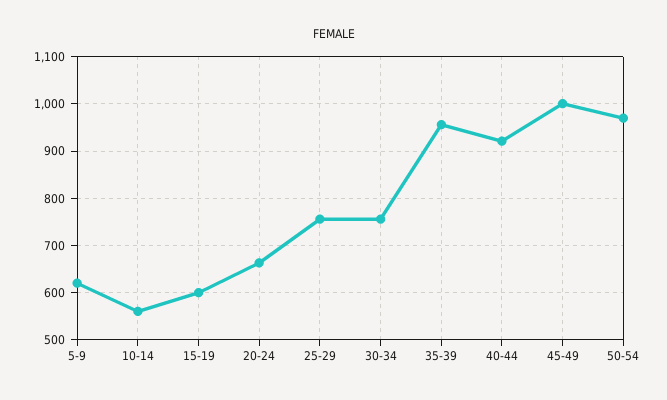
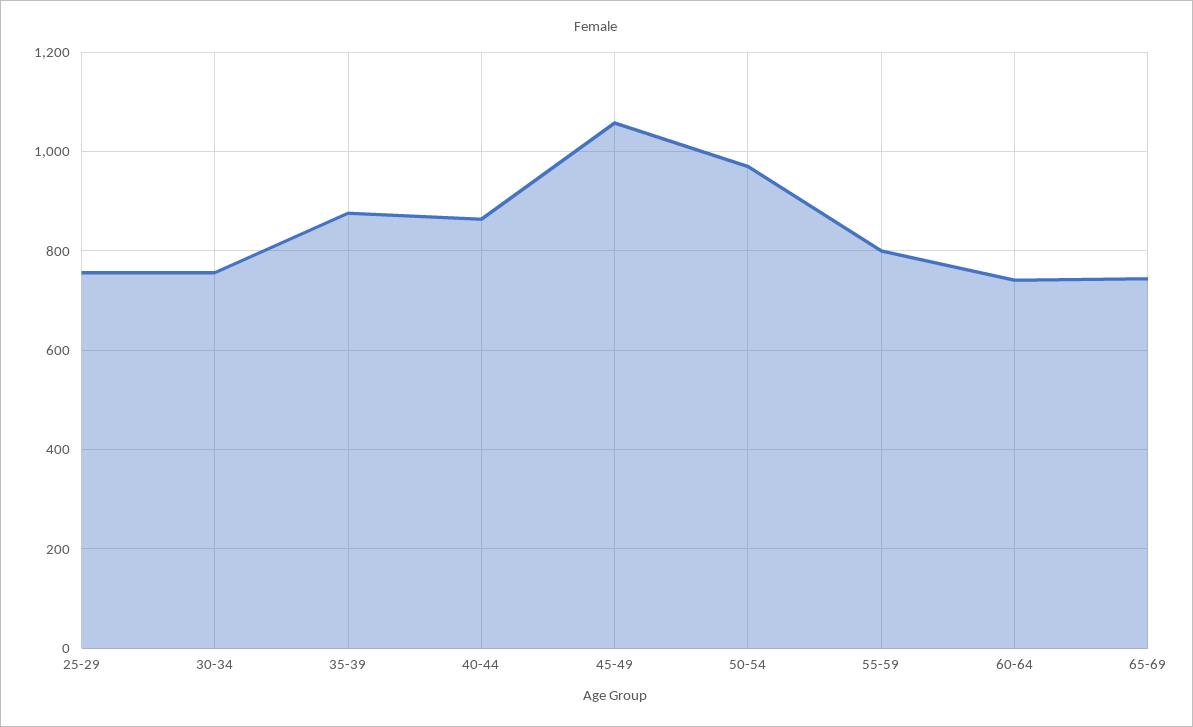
5-9: 620 -> none
10-14: 560 -> none
15-19: 600 -> none
20-24: 660 -> none
35-39: 960 -> 880
40-44: 920 -> 860
45-49: 1000 -> 1060
55-59: none -> 800
60-64: none -> 740
65-69: none -> 740

